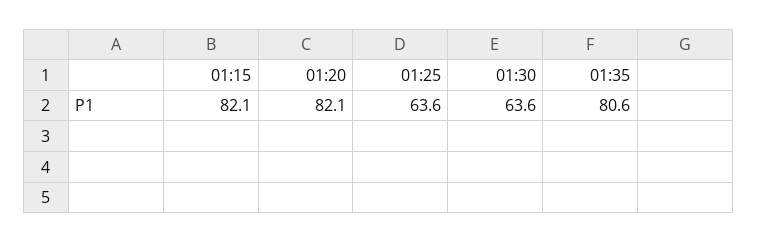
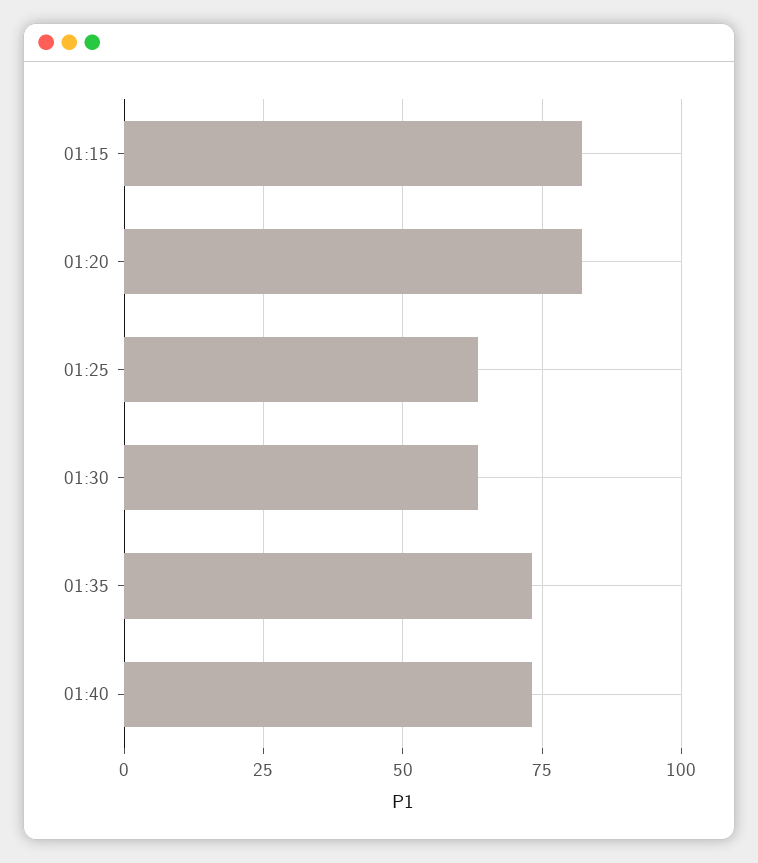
01:35: 80.6 -> 72.5
01:40: none -> 72.5

